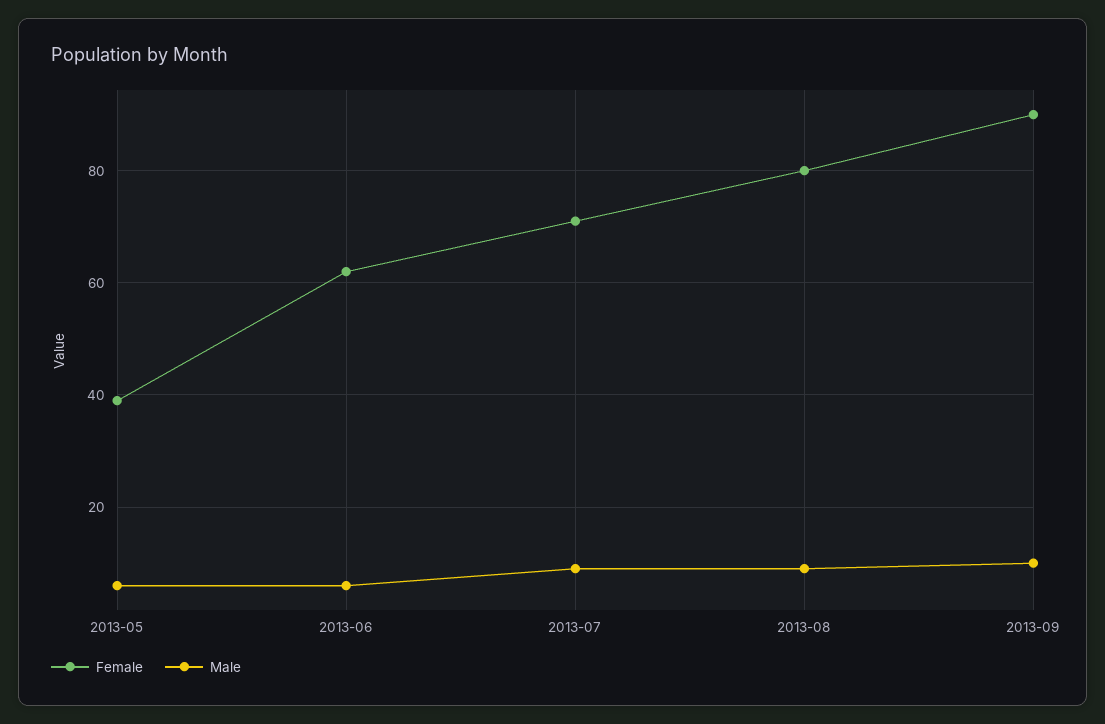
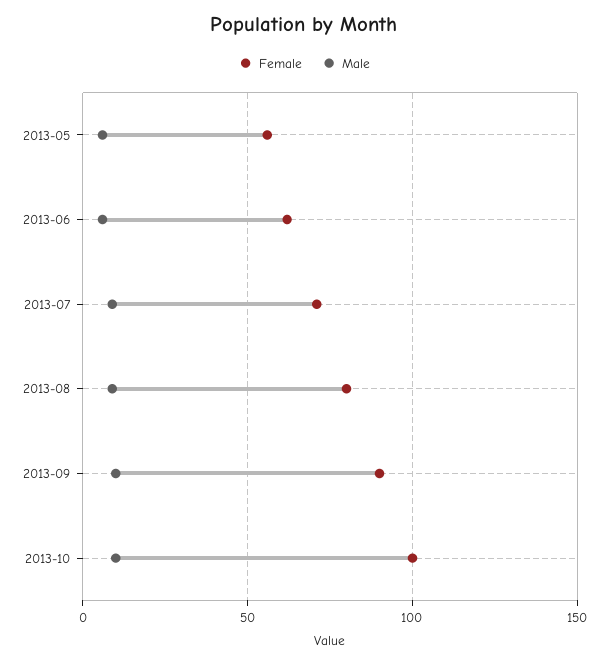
Female, 2013-05: 40 -> 55
Female, 2013-10: none -> 100
Male, 2013-10: none -> 10

